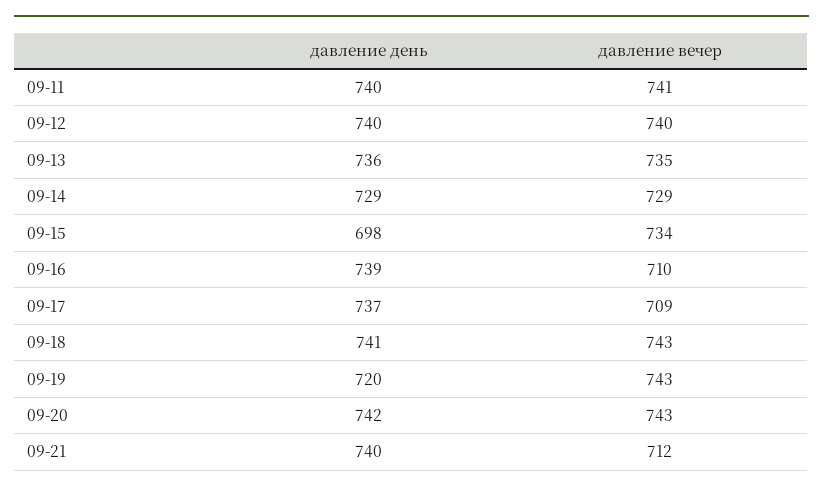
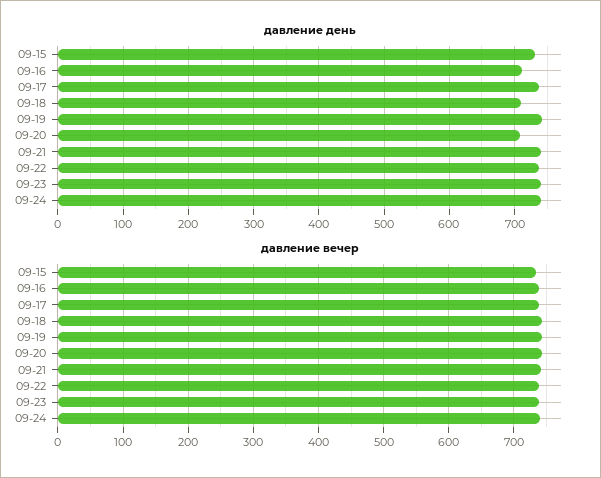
давление день, 09-11: 740 -> none
давление вечер, 09-11: 741 -> none
давление день, 09-12: 740 -> none
давление вечер, 09-12: 740 -> none
давление день, 09-13: 736 -> none
давление вечер, 09-13: 735 -> none
давление день, 09-14: 729 -> none
давление вечер, 09-14: 729 -> none
давление день, 09-15: 698 -> 730
давление день, 09-16: 739 -> 710
давление вечер, 09-16: 710 -> 740
давление вечер, 09-17: 709 -> 740
давление день, 09-18: 741 -> 710
давление день, 09-19: 720 -> 740
давление день, 09-20: 742 -> 710
давление вечер, 09-21: 712 -> 740
давление день, 09-22: none -> 740
давление день, 09-23: none -> 740
давление день, 09-24: none -> 740
давление вечер, 09-22: none -> 740
давление вечер, 09-23: none -> 740
давление вечер, 09-24: none -> 740

